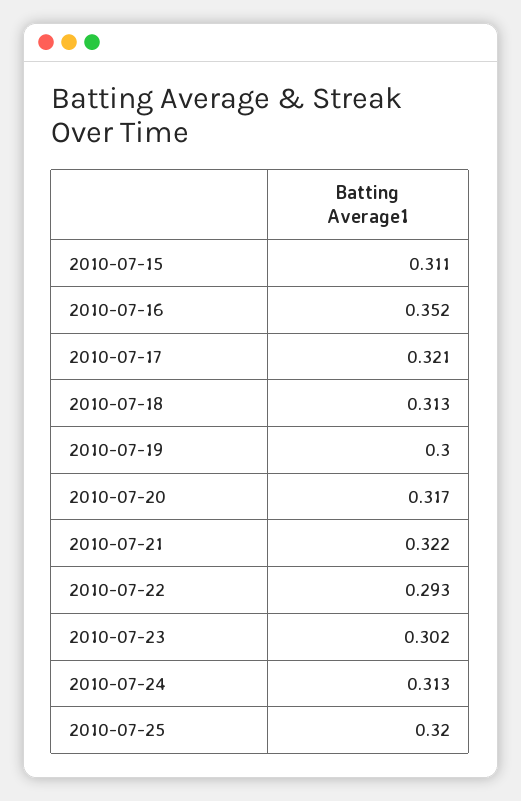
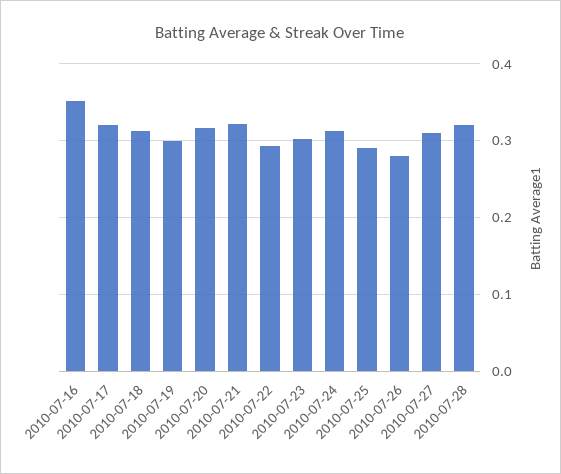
2010-07-15: 0.311 -> none
2010-07-25: 0.32 -> 0.29
2010-07-26: none -> 0.28
2010-07-27: none -> 0.31
2010-07-28: none -> 0.32

